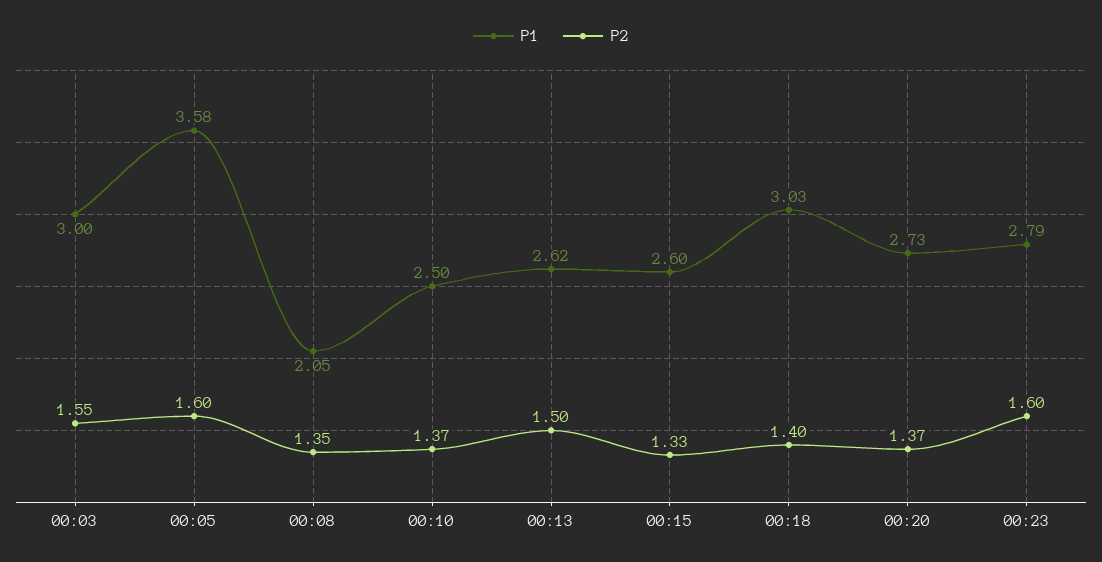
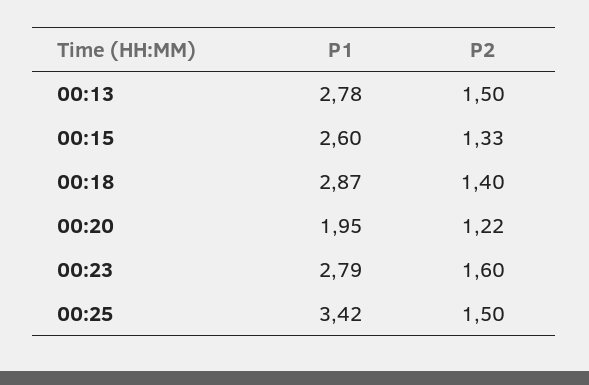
P1, 00:03: 3 -> none
P2, 00:03: 1.55 -> none
P1, 00:05: 3.58 -> none
P2, 00:05: 1.6 -> none
P1, 00:08: 2.05 -> none
P2, 00:08: 1.35 -> none
P1, 00:10: 2.5 -> none
P2, 00:10: 1.37 -> none
P1, 00:13: 2.62 -> 2.78
P1, 00:18: 3.03 -> 2.87
P1, 00:20: 2.73 -> 1.95
P2, 00:20: 1.37 -> 1.22
P1, 00:25: none -> 3.42
P2, 00:25: none -> 1.5

